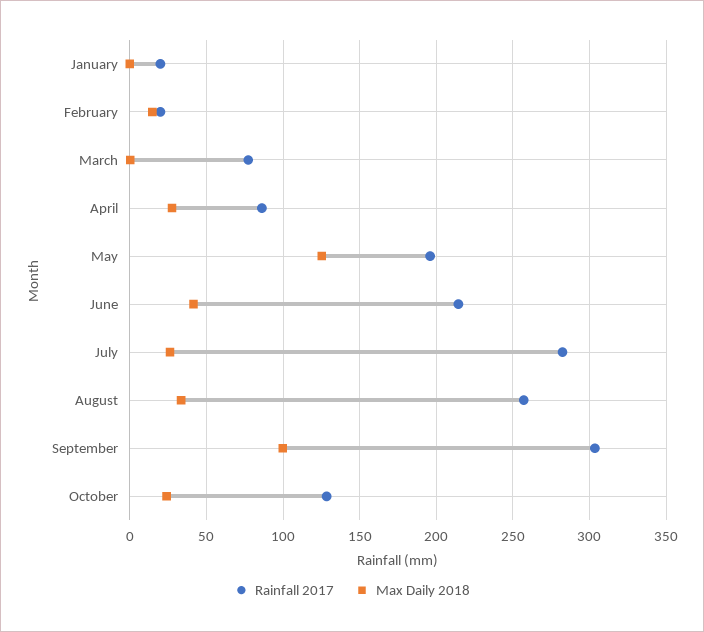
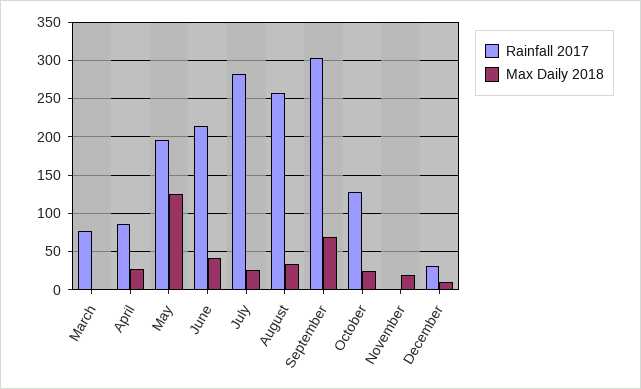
Rainfall 2017, January: 20 -> none
Max Daily 2018, January: 0 -> none
Rainfall 2017, February: 20 -> none
Max Daily 2018, February: 15 -> none
Max Daily 2018, September: 100 -> 70
Rainfall 2017, November: none -> 0
Max Daily 2018, November: none -> 20
Rainfall 2017, December: none -> 30
Max Daily 2018, December: none -> 10

